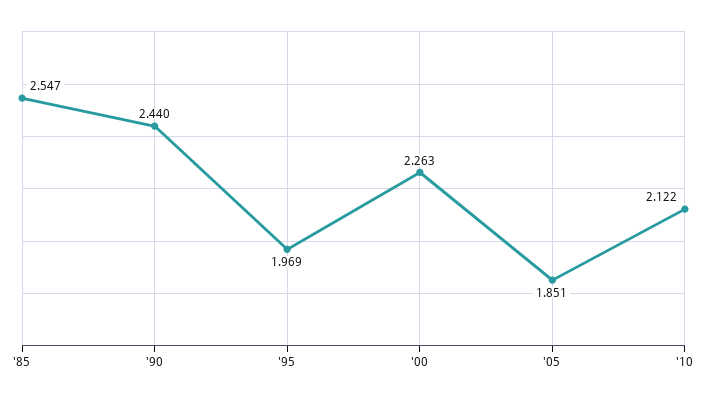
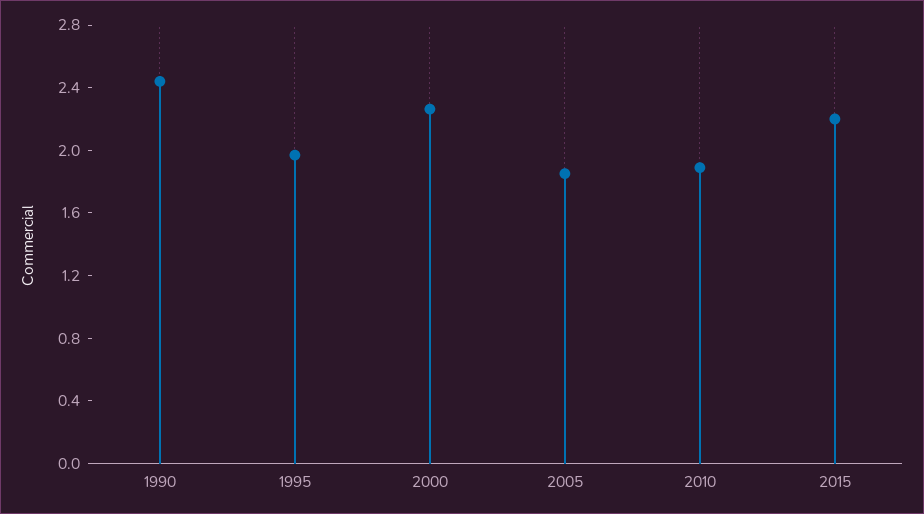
'85: 2.547 -> none
'10: 2.122 -> 1.9
2015: none -> 2.2

